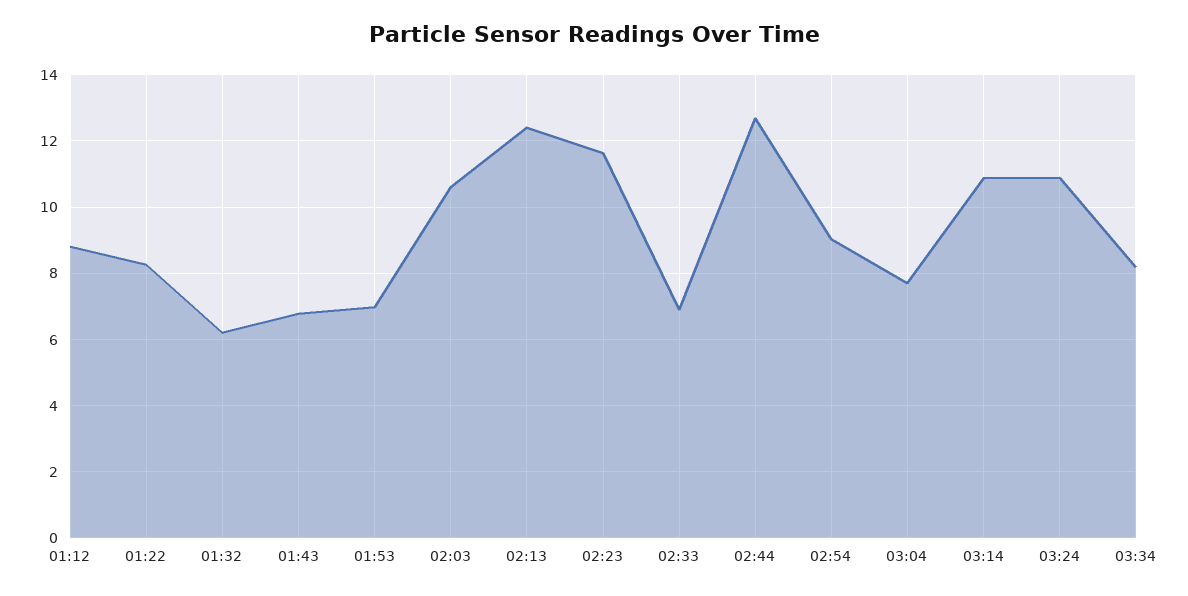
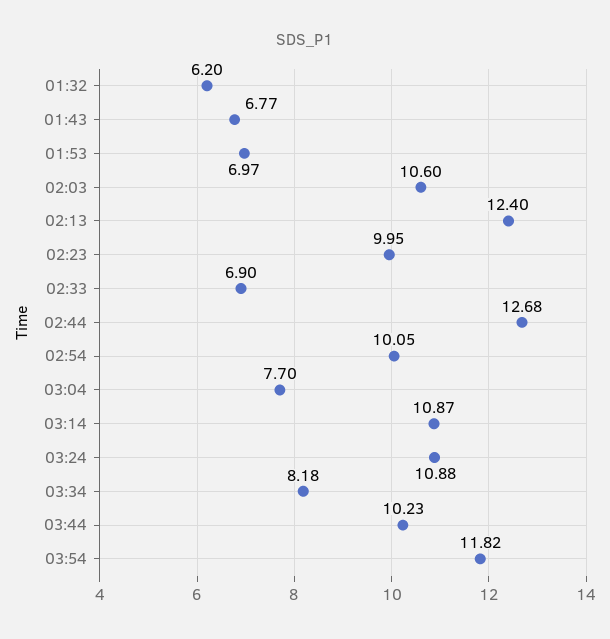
01:12: 8.8 -> none
01:22: 8.2 -> none
02:23: 11.6 -> 9.95
02:54: 9 -> 10.05
03:44: none -> 10.23
03:54: none -> 11.82

